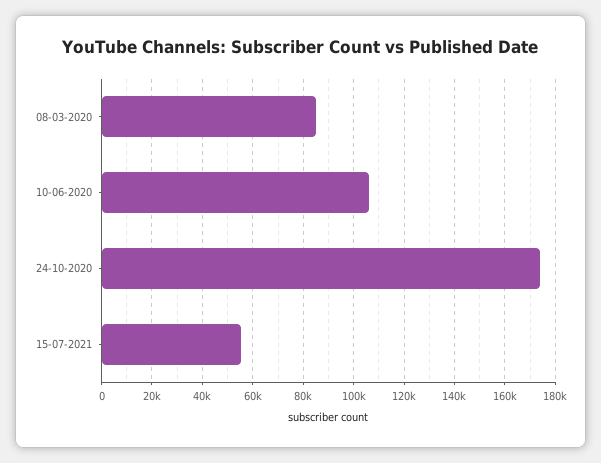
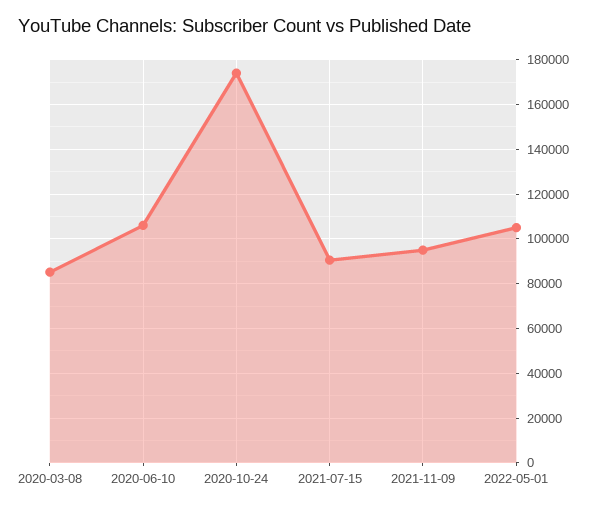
15-07-2021: 55000 -> 90000
2021-11-09: none -> 95000
2022-05-01: none -> 105000

